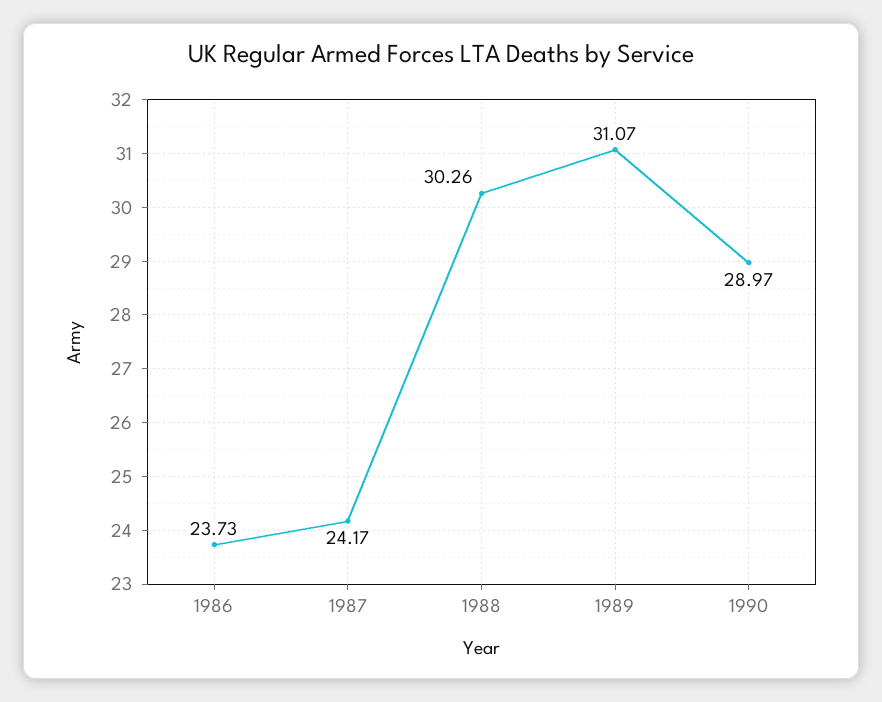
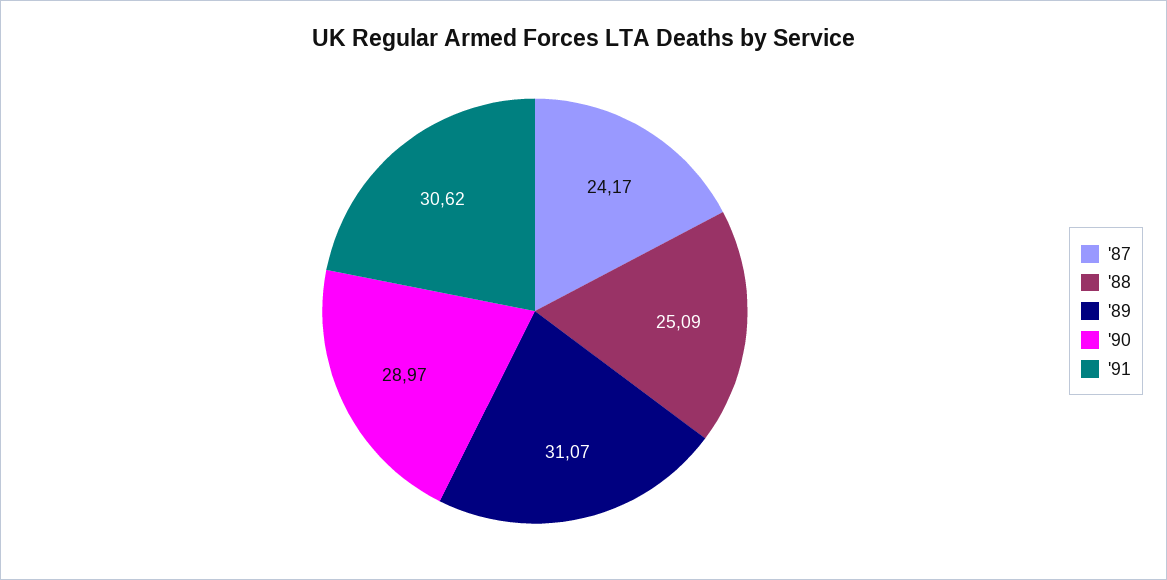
1986: 23.73 -> none
1988: 30.26 -> 25.09
'91: none -> 30.62

